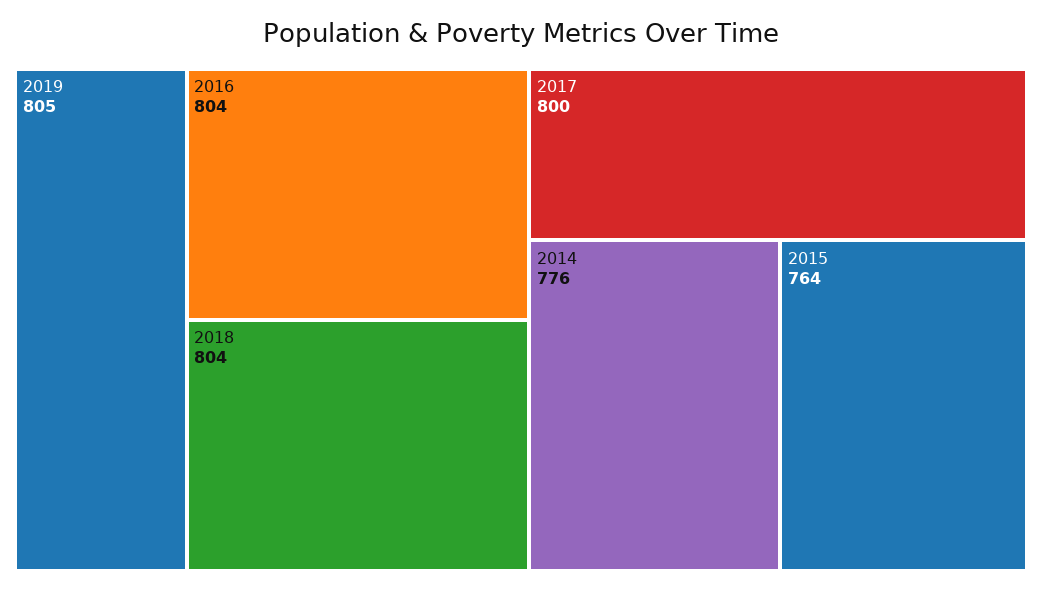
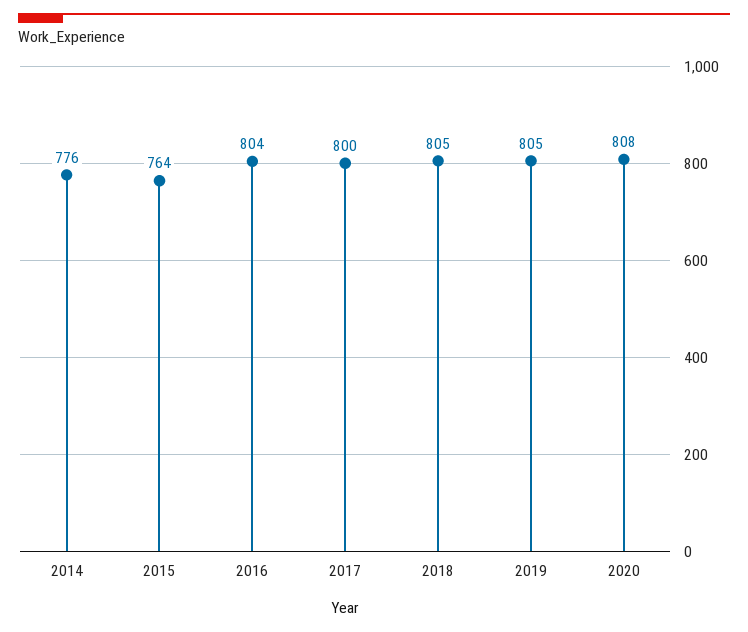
2018: 804 -> 805
2020: none -> 808

